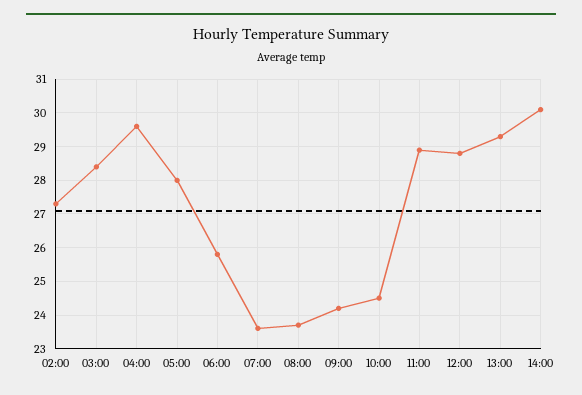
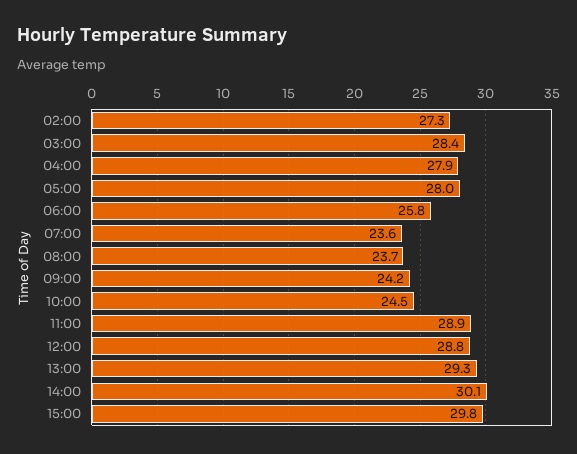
04:00: 29.5 -> 27.9
15:00: none -> 29.8

